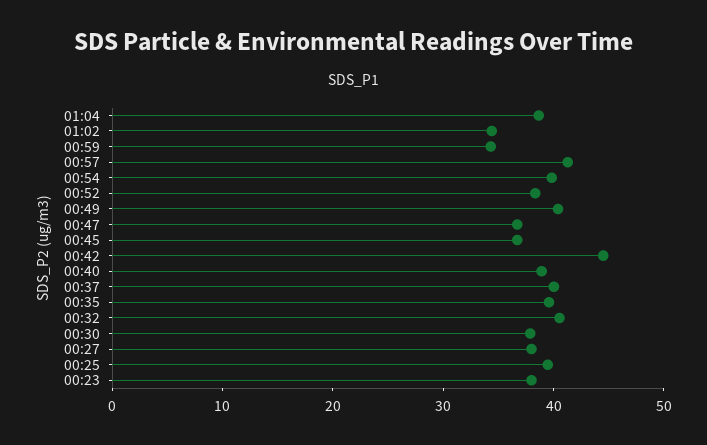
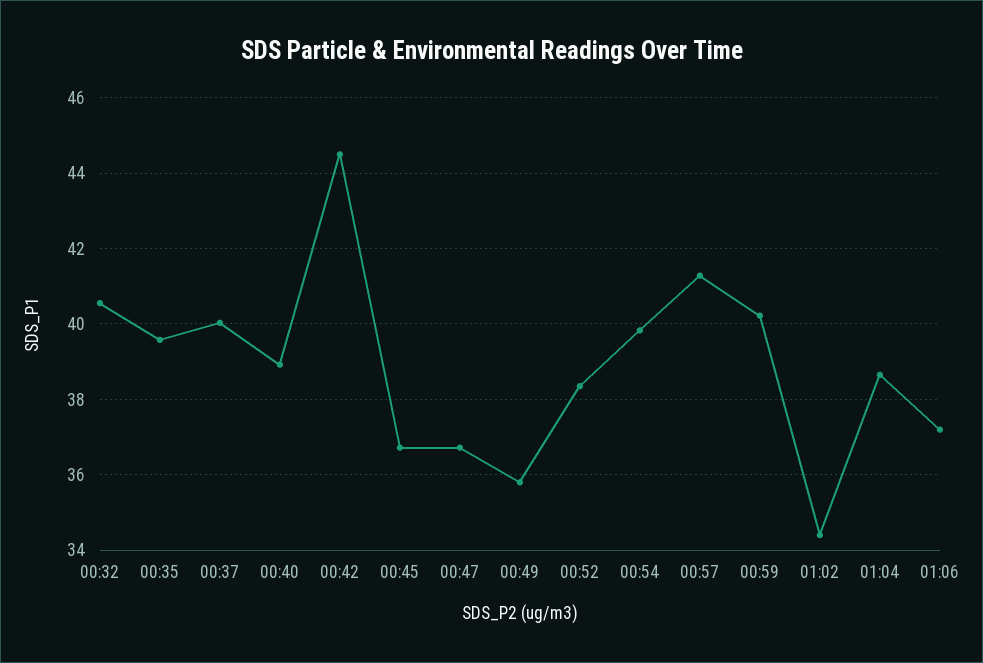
00:59: 34 -> 40.2
00:49: 40 -> 35.8
00:30: 38 -> none
00:27: 38 -> none
00:25: 40 -> none
00:23: 38 -> none
01:06: none -> 37.2

